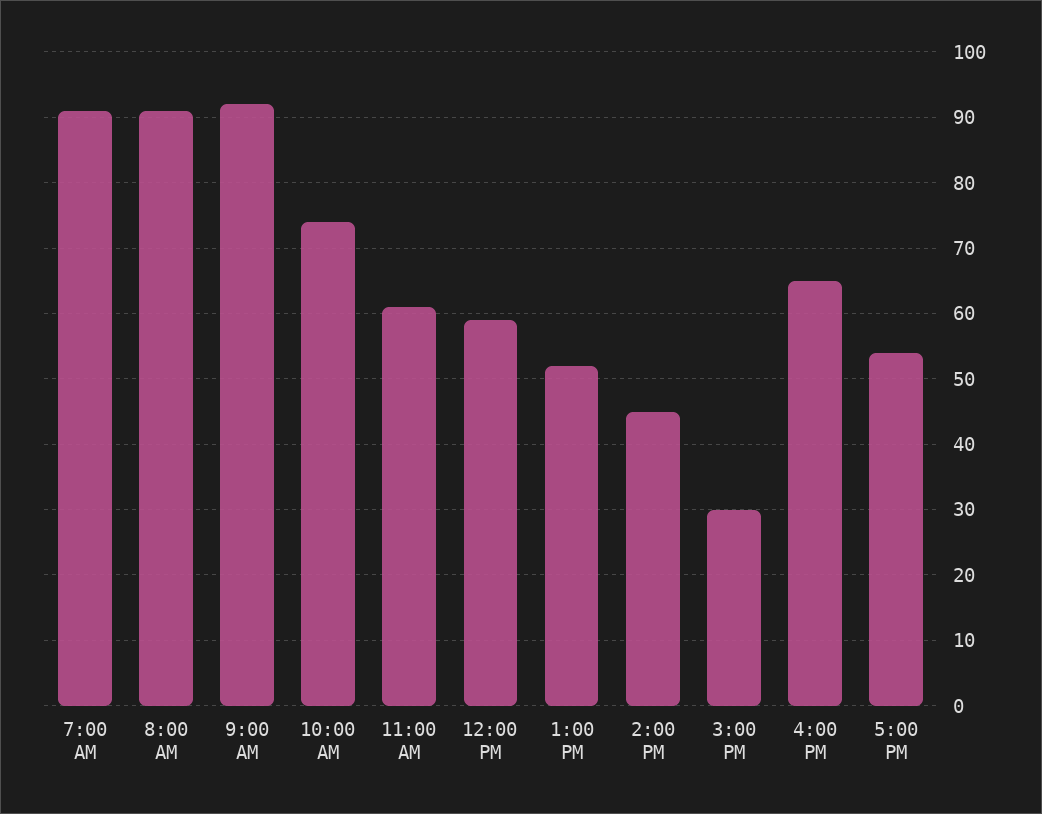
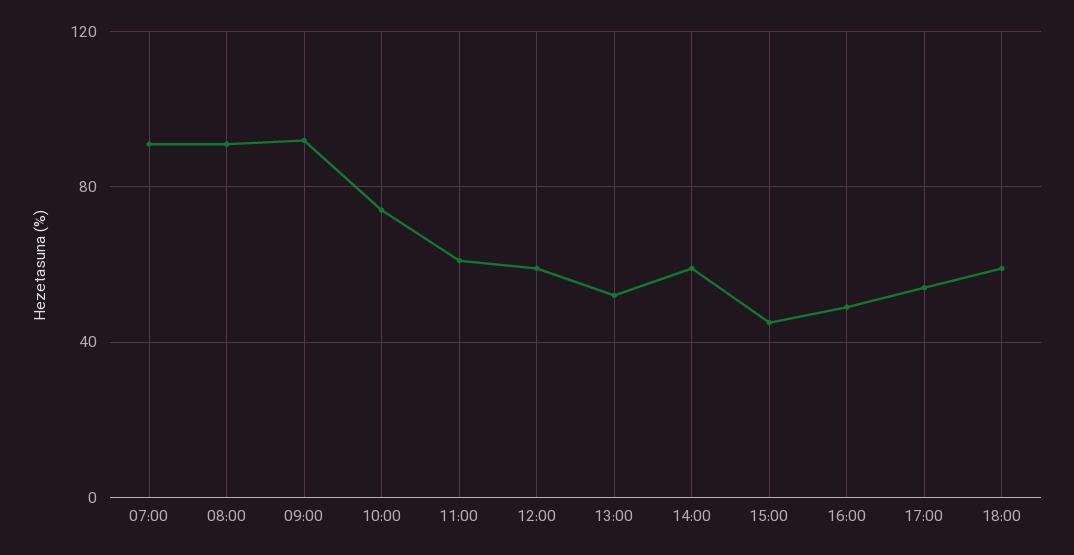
2:00 PM: 45 -> 60
3:00 PM: 30 -> 45
4:00 PM: 65 -> 50
18:00: none -> 60

